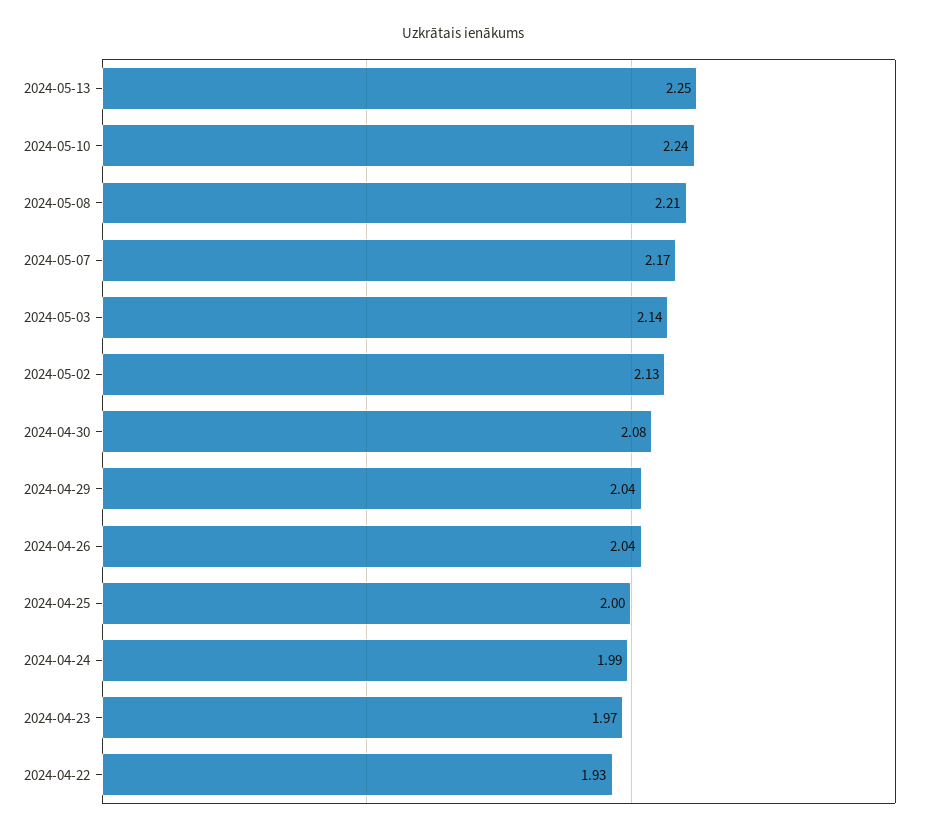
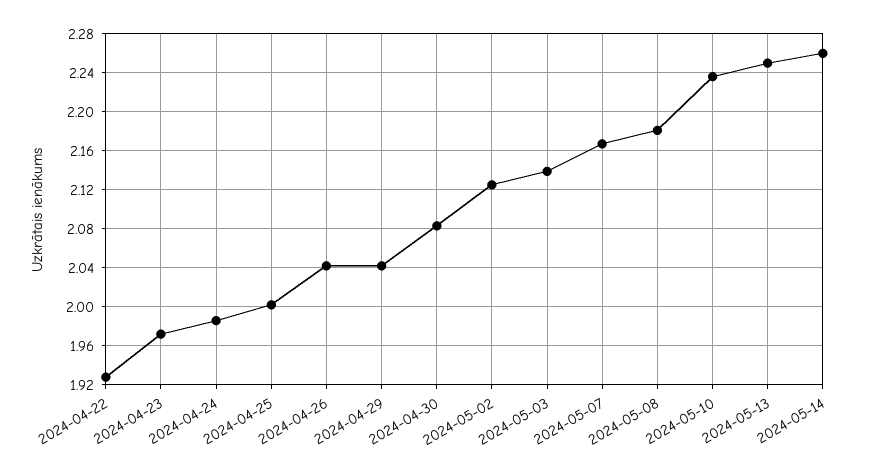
2024-05-08: 2.21 -> 2.18
2024-05-14: none -> 2.26

